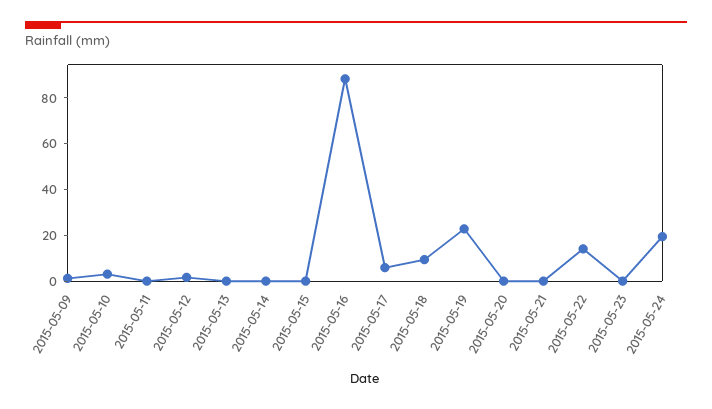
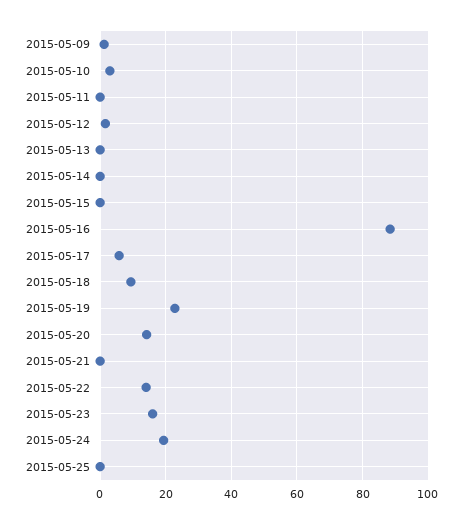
2015-05-20: 0 -> 14
2015-05-23: 0 -> 16
2015-05-25: none -> 0

